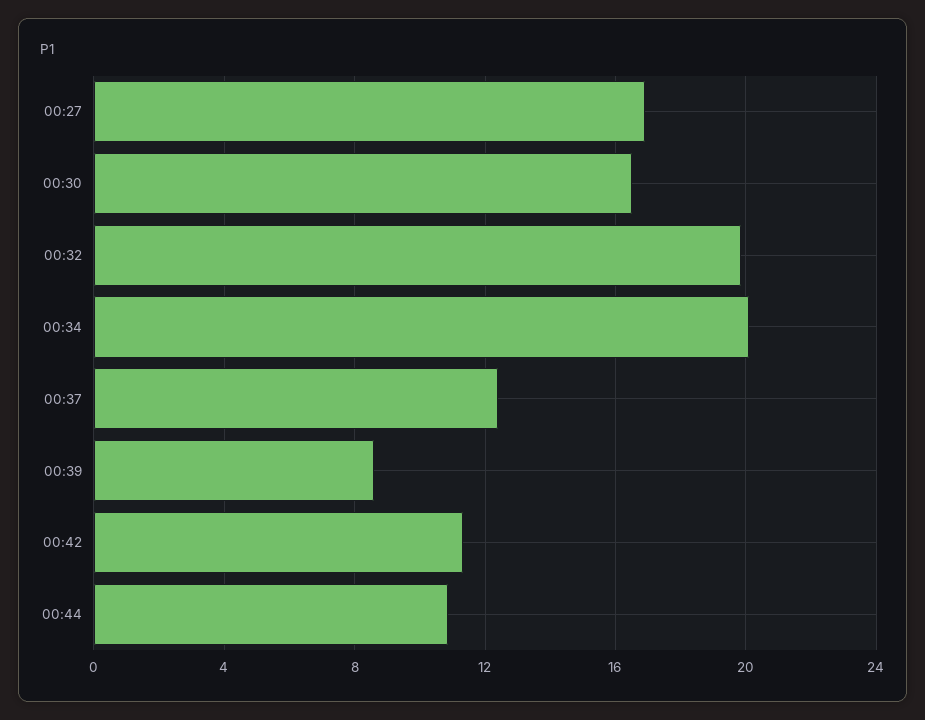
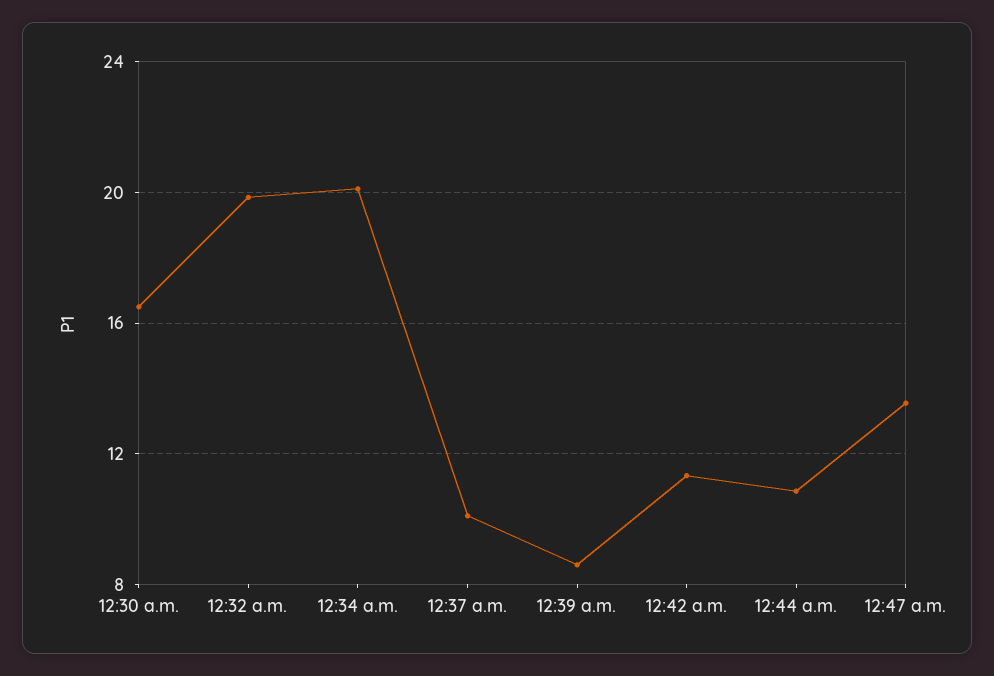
00:27: 17 -> none
00:37: 12.5 -> 10
12:47 a.m.: none -> 13.5

